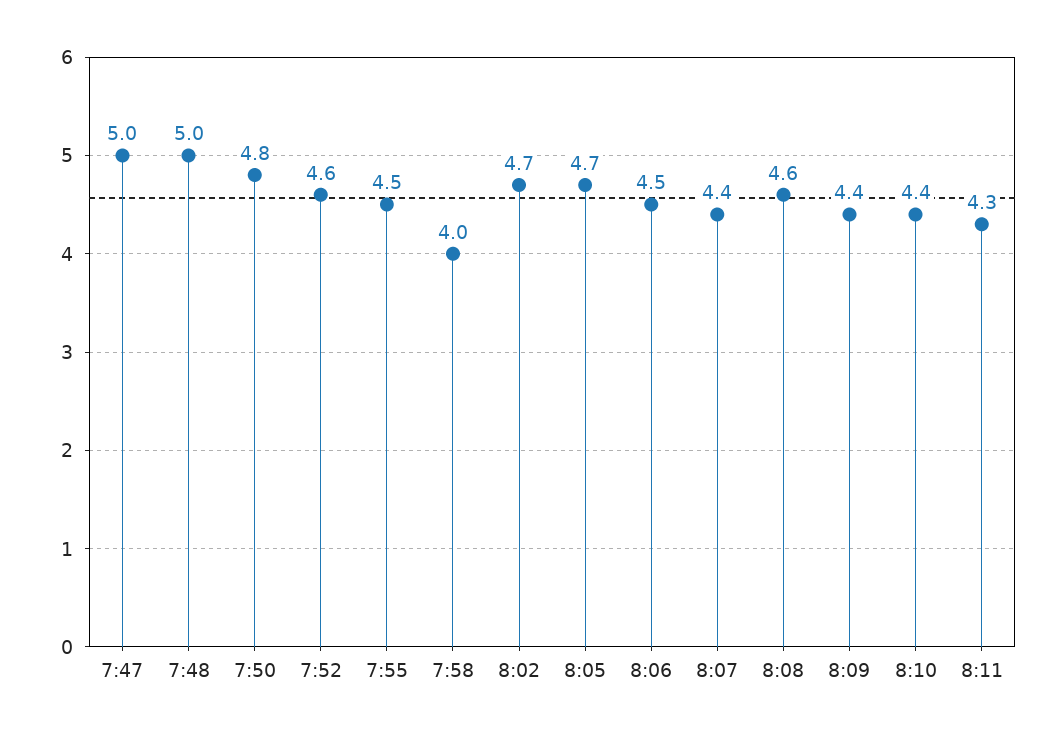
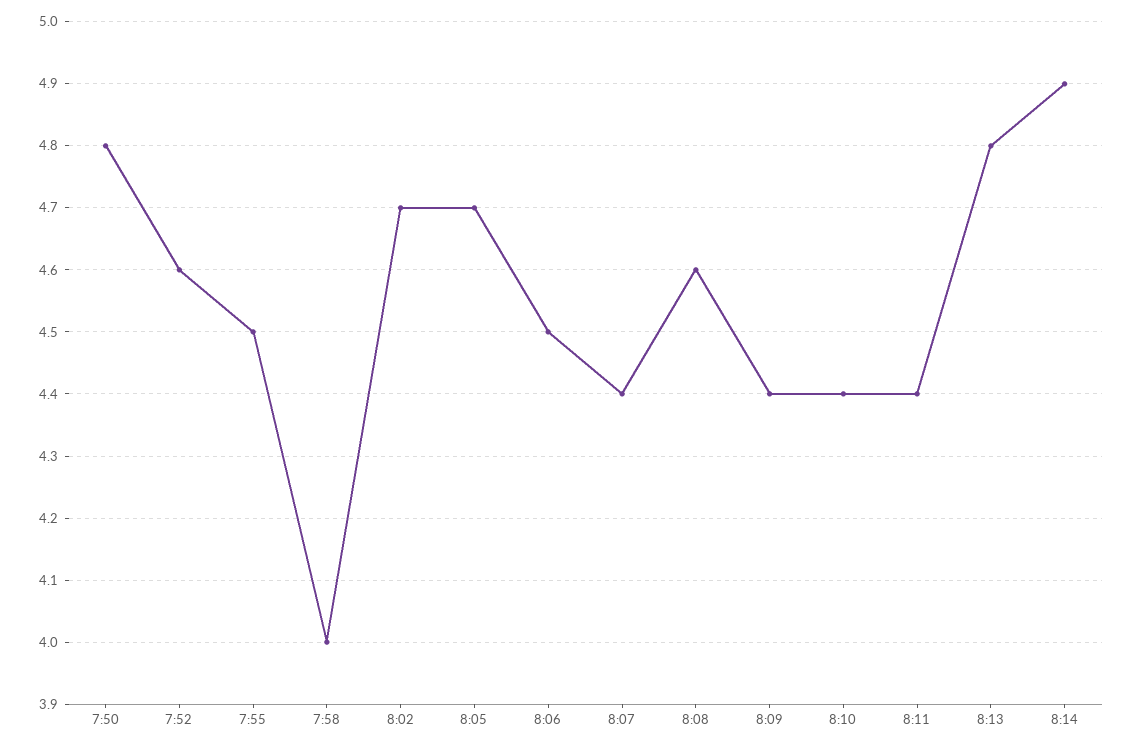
7:47: 5 -> none
7:48: 5 -> none
8:11: 4.3 -> 4.4
8:13: none -> 4.8
8:14: none -> 4.9

